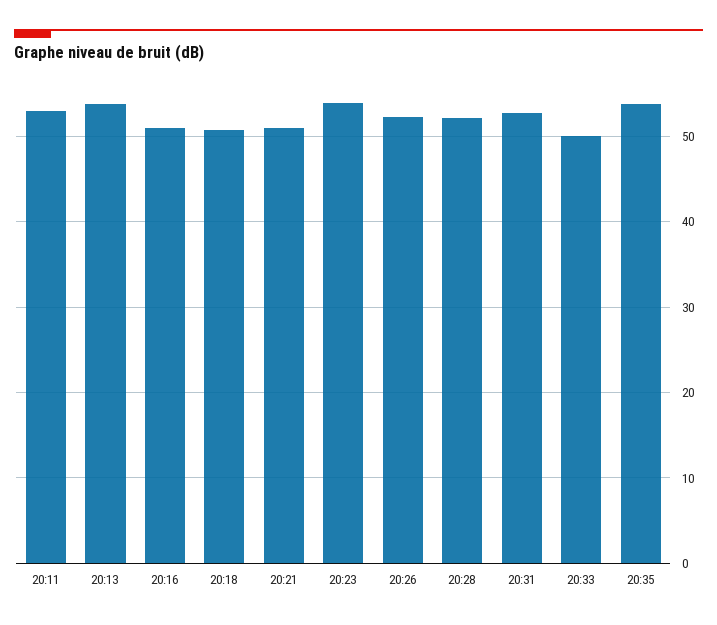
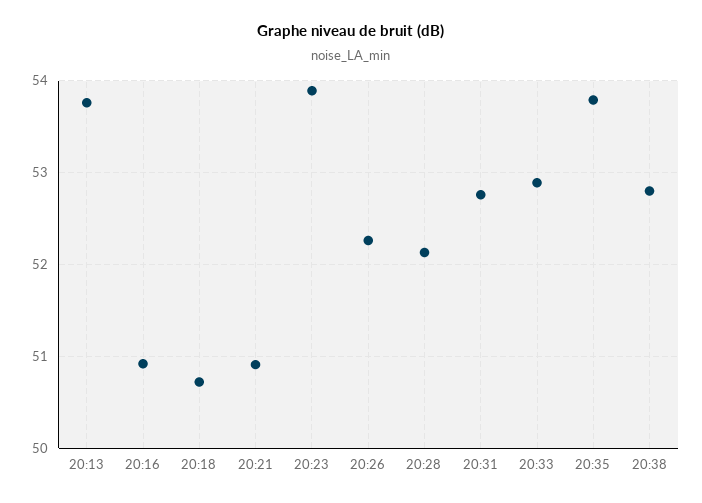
20:11: 53 -> none
20:33: 50 -> 52.9
20:38: none -> 52.8

